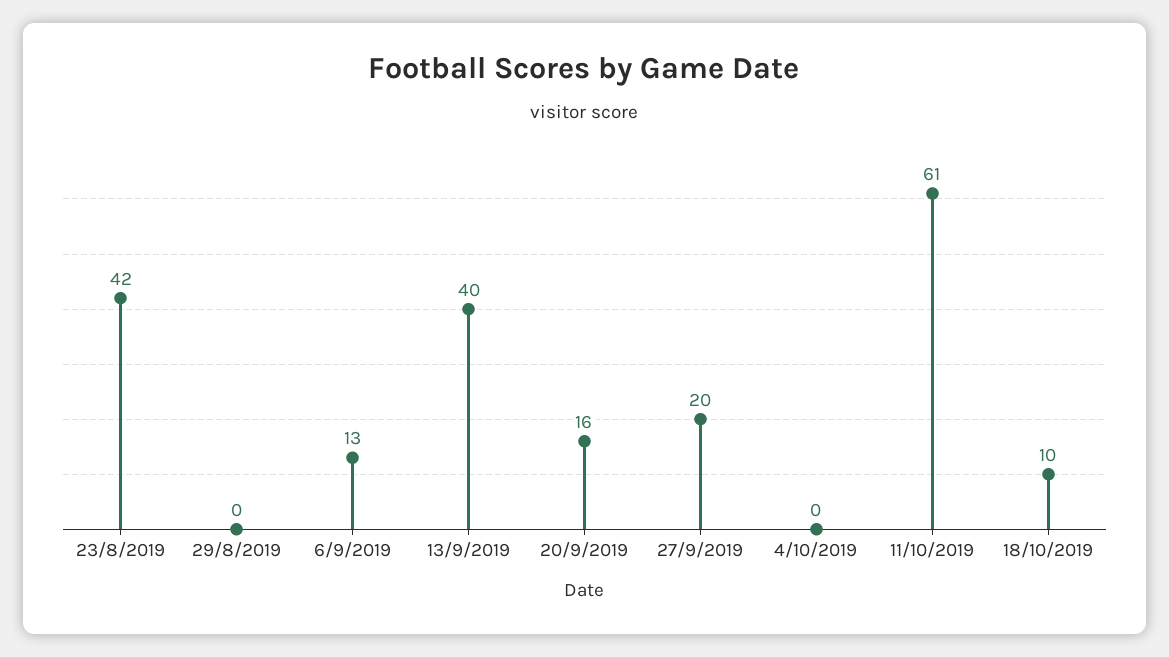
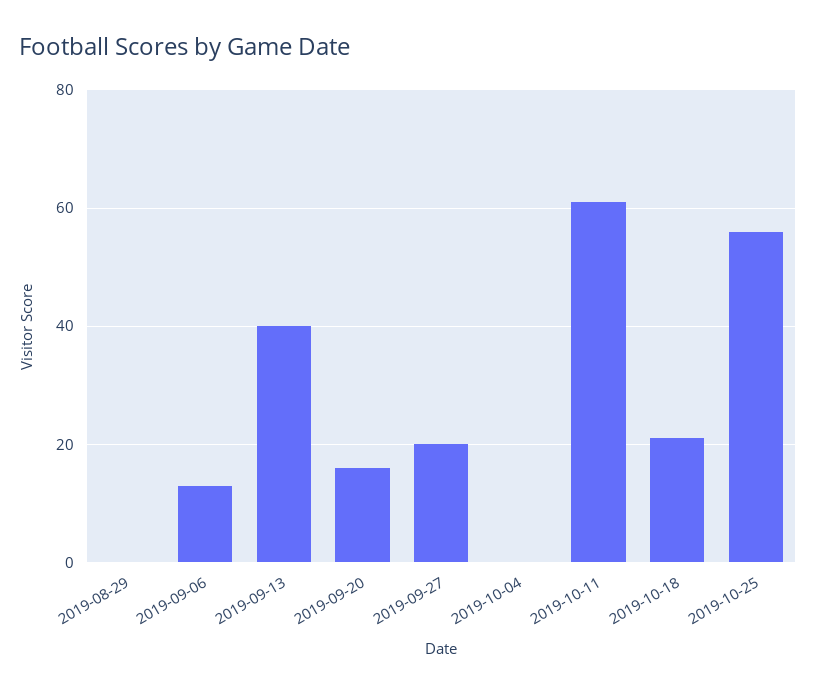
23/8/2019: 42 -> none
18/10/2019: 10 -> 20
2019-10-25: none -> 55

